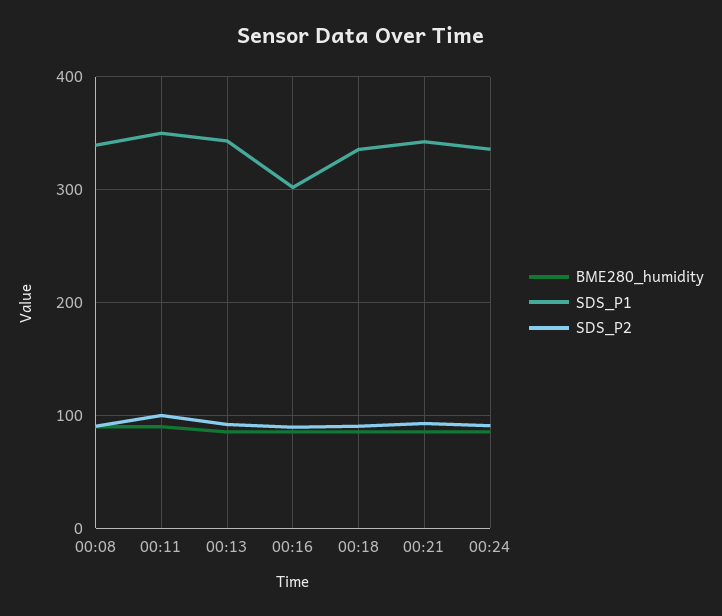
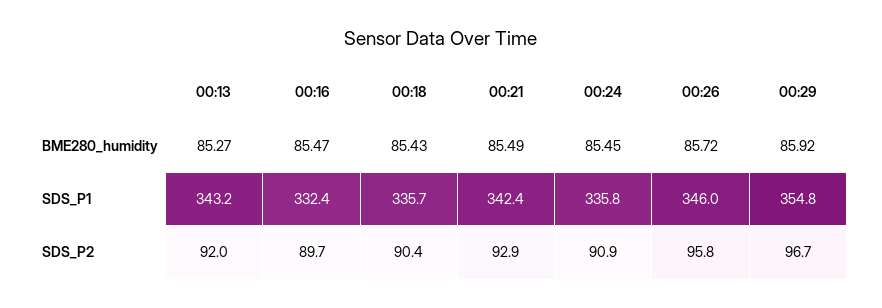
BME280_humidity, 00:08: 90 -> none
SDS_P1, 00:08: 340 -> none
SDS_P2, 00:08: 90 -> none
BME280_humidity, 00:11: 90 -> none
SDS_P1, 00:11: 350 -> none
SDS_P2, 00:11: 100 -> none
SDS_P1, 00:16: 300 -> 332.4
BME280_humidity, 00:26: none -> 85.72
BME280_humidity, 00:29: none -> 85.92
SDS_P1, 00:26: none -> 346
SDS_P1, 00:29: none -> 354.8
SDS_P2, 00:26: none -> 95.8
SDS_P2, 00:29: none -> 96.7

